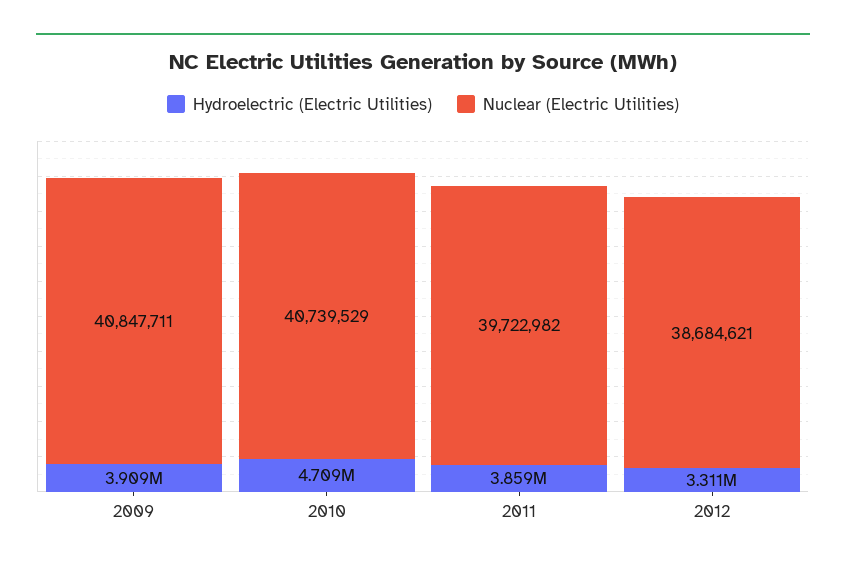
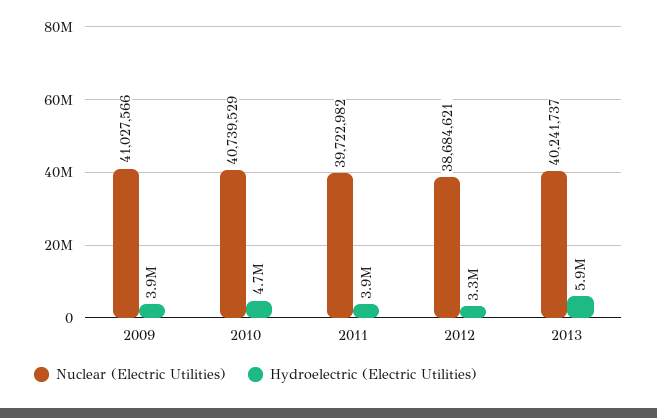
Nuclear (Electric Utilities), 2009: 40847711 -> 41027566
Nuclear (Electric Utilities), 2013: none -> 40241737
Hydroelectric (Electric Utilities), 2013: none -> 5900000

